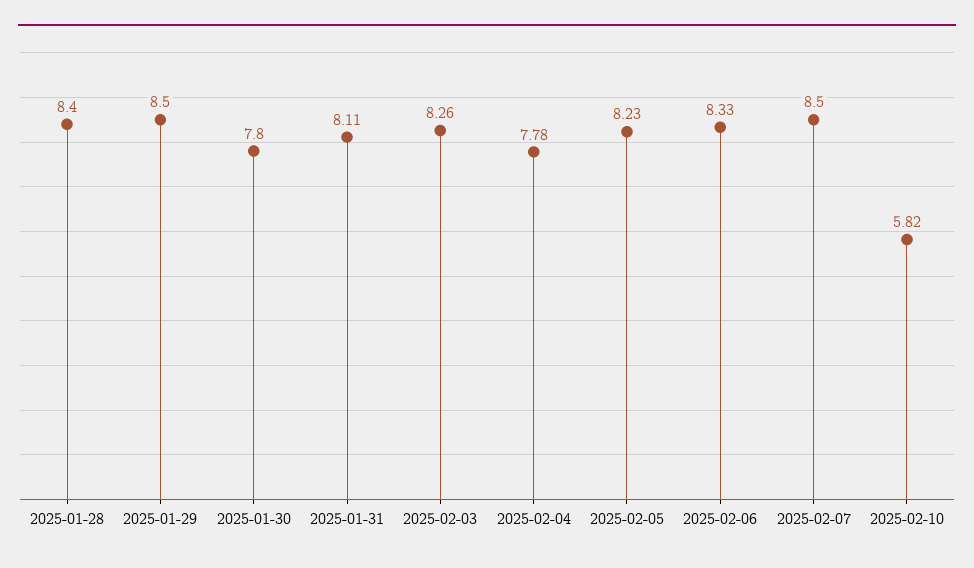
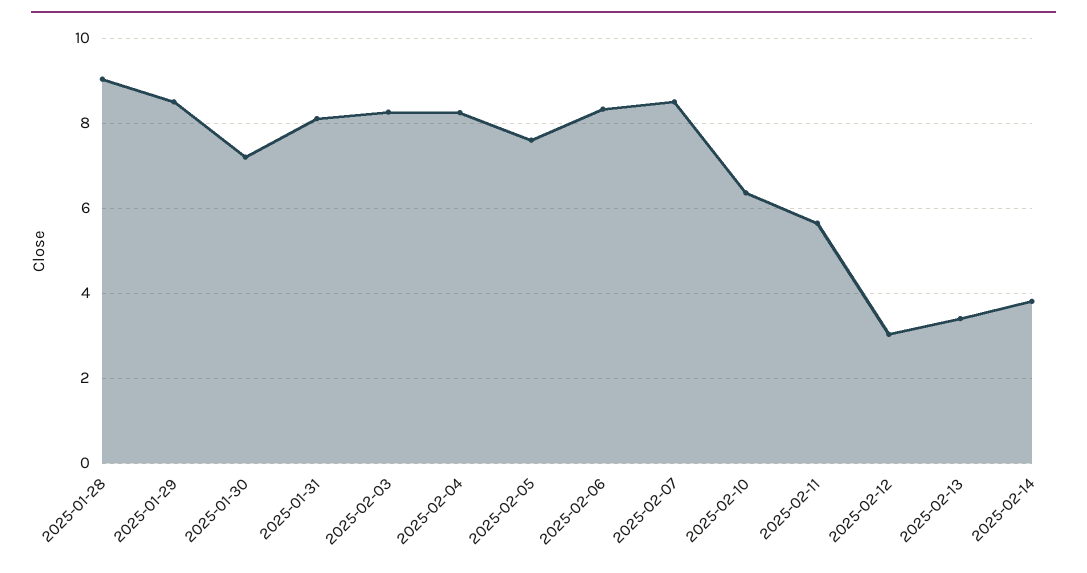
2025-01-28: 8.4 -> 9
2025-01-30: 7.8 -> 7.2
2025-02-04: 7.78 -> 8.2
2025-02-05: 8.23 -> 7.6
2025-02-10: 5.82 -> 6.4
2025-02-11: none -> 5.6
2025-02-12: none -> 3
2025-02-13: none -> 3.4
2025-02-14: none -> 3.8

